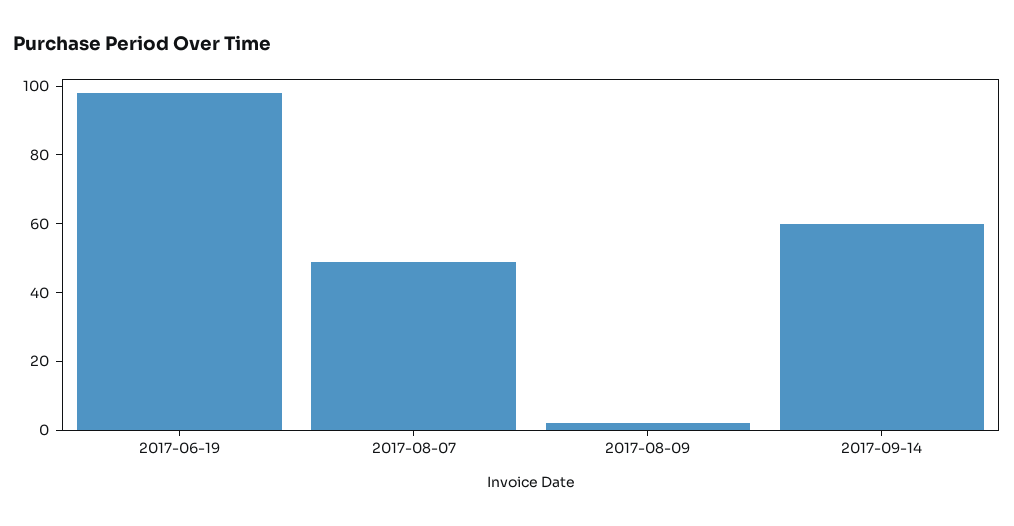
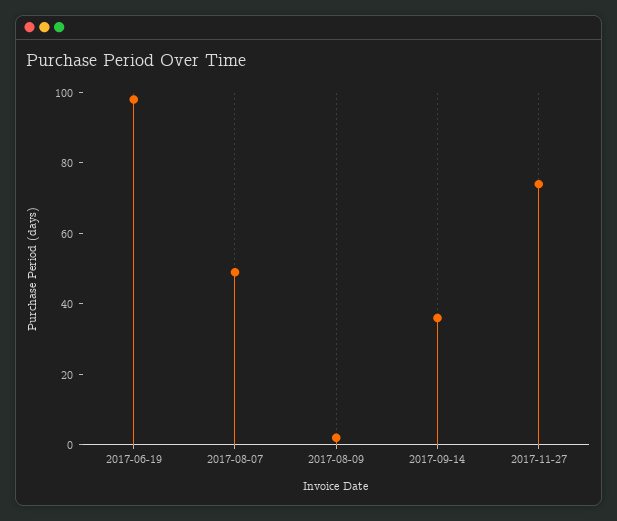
2017-09-14: 60 -> 35
2017-11-27: none -> 75

